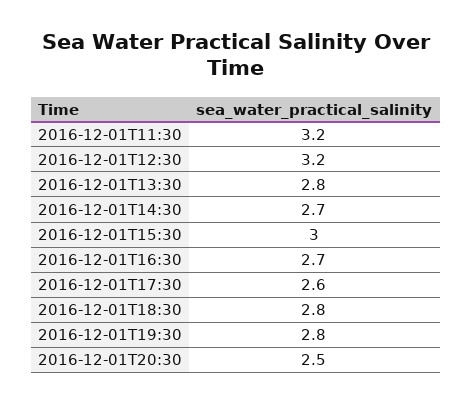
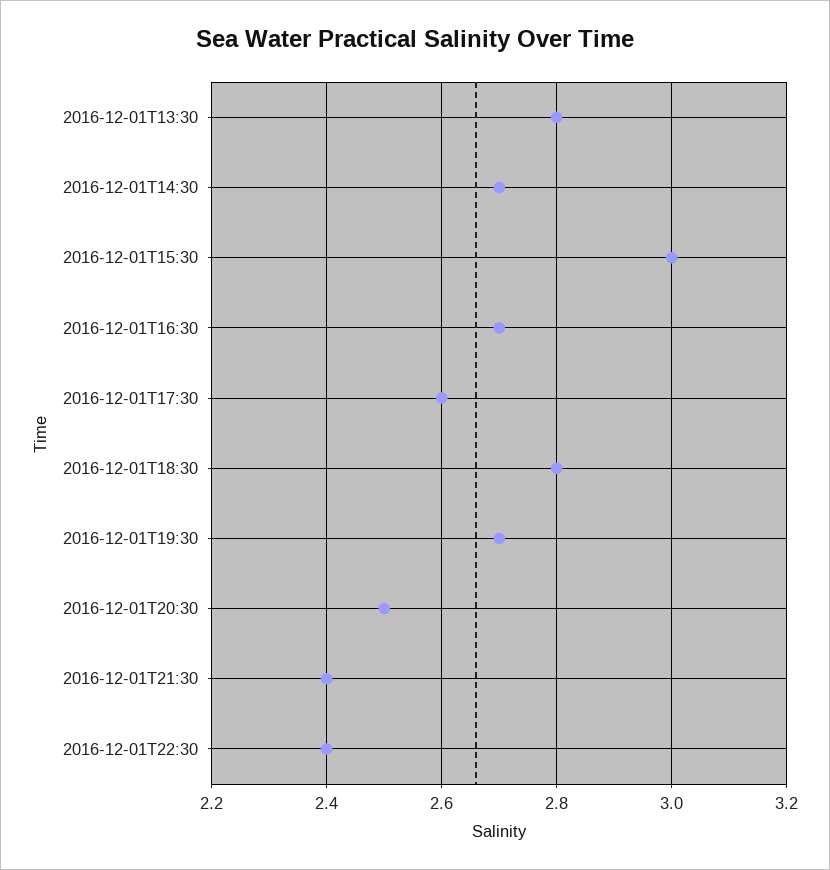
2016-12-01T11:30: 3.2 -> none
2016-12-01T12:30: 3.2 -> none
2016-12-01T19:30: 2.8 -> 2.7
2016-12-01T21:30: none -> 2.4
2016-12-01T22:30: none -> 2.4

